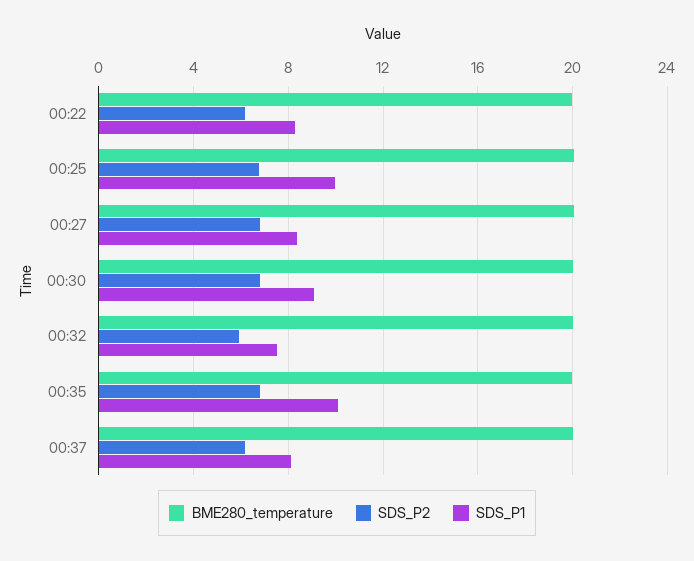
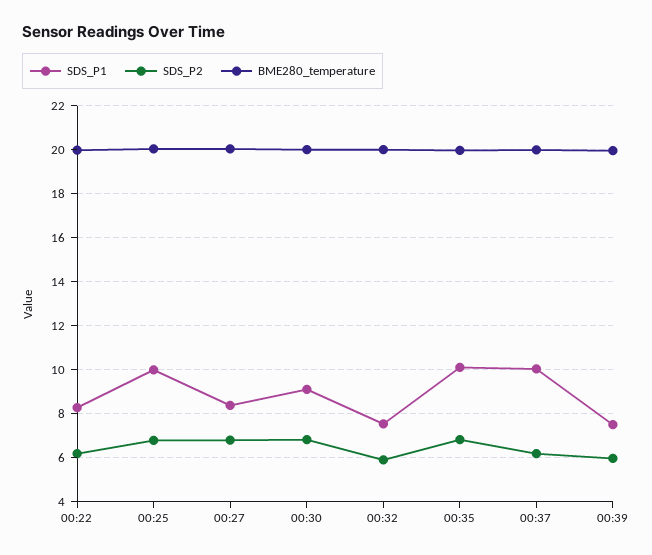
SDS_P1, 00:37: 8 -> 10
SDS_P1, 00:39: none -> 7.5
SDS_P2, 00:39: none -> 6
BME280_temperature, 00:39: none -> 20

